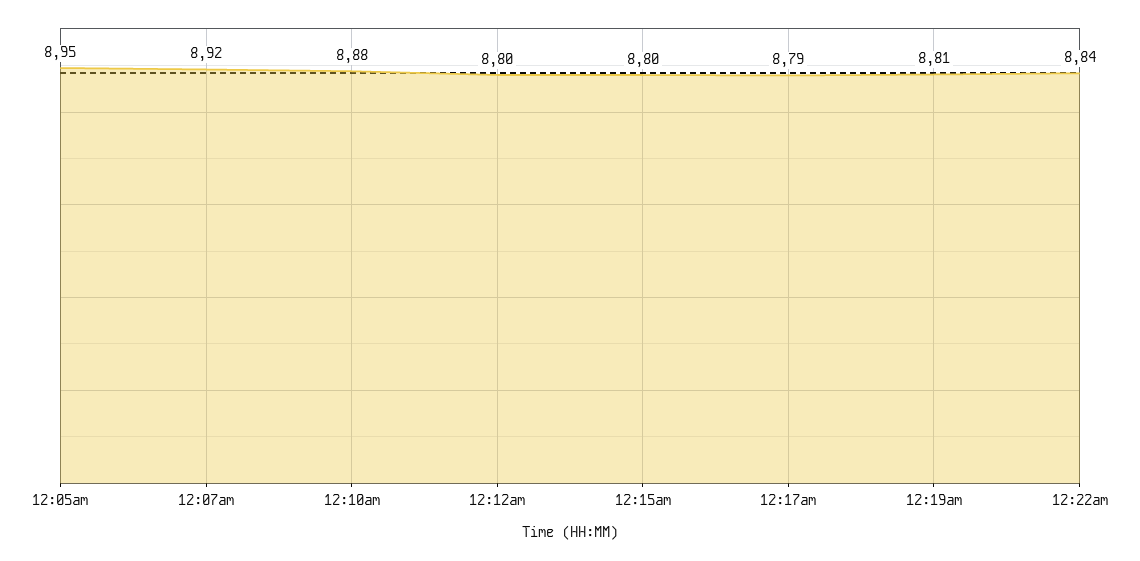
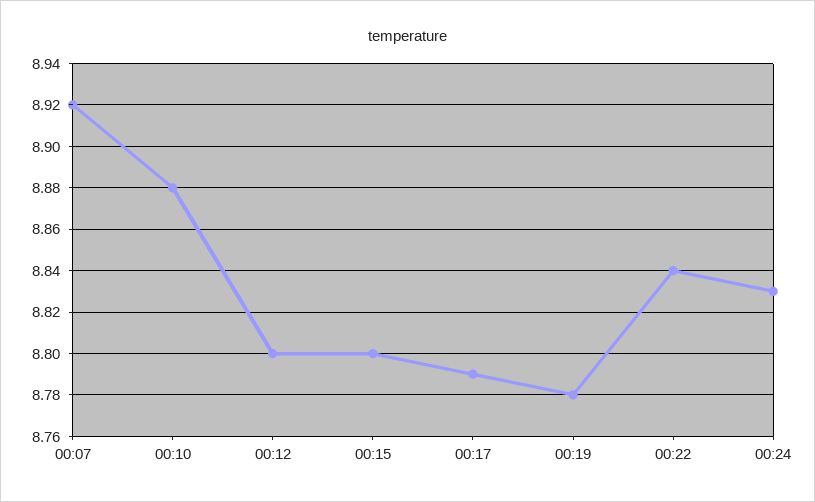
12:05am: 8.95 -> none
12:19am: 8.81 -> 8.78
00:24: none -> 8.83

